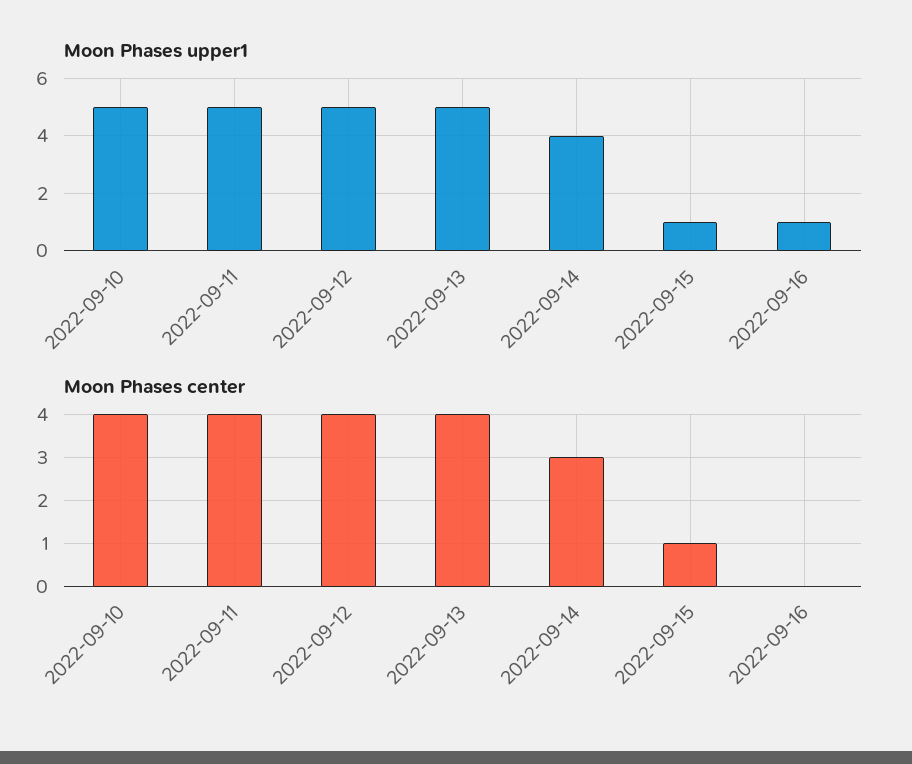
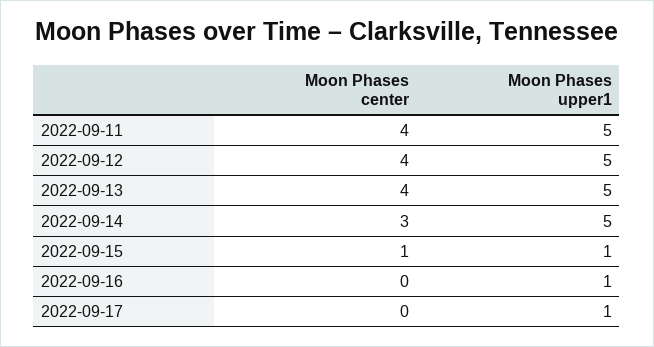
Moon Phases upper1, 2022-09-10: 5 -> none
Moon Phases upper1, 2022-09-14: 4 -> 5
Moon Phases center, 2022-09-10: 4 -> none
Moon Phases center, 2022-09-17: none -> 0
Moon Phases upper1, 2022-09-17: none -> 1

